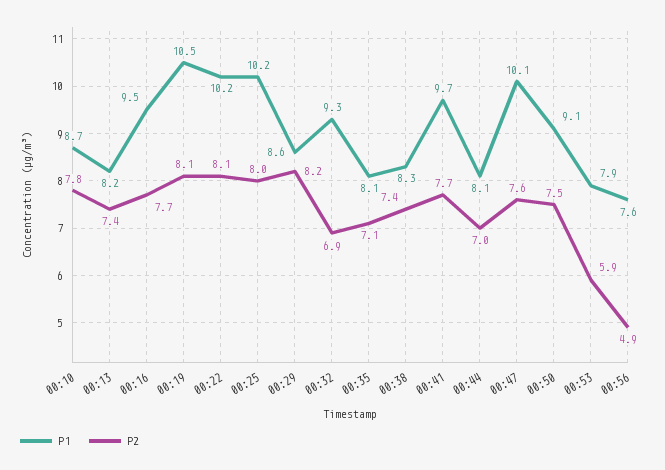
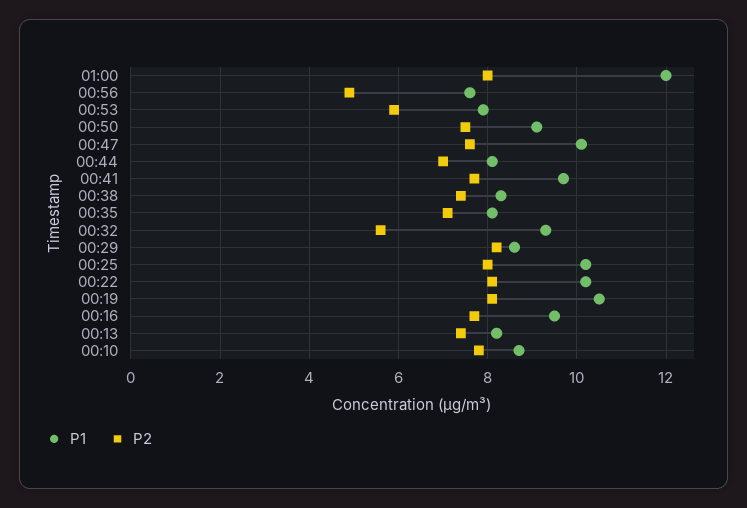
P2, 00:32: 6.9 -> 5.5
P1, 01:00: none -> 12
P2, 01:00: none -> 8

